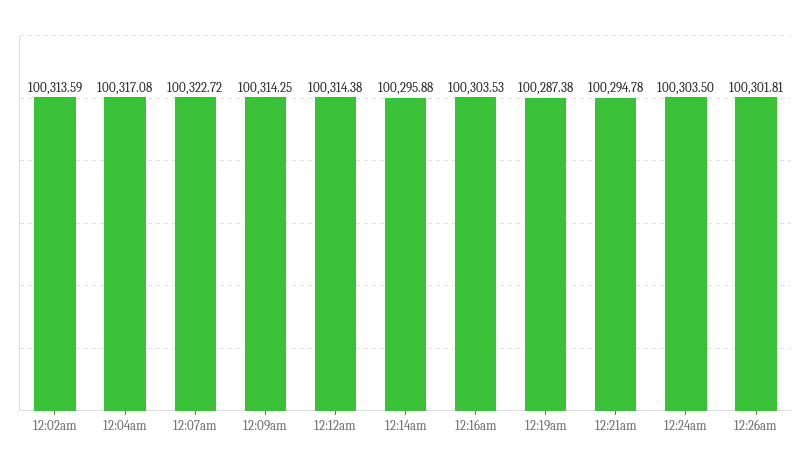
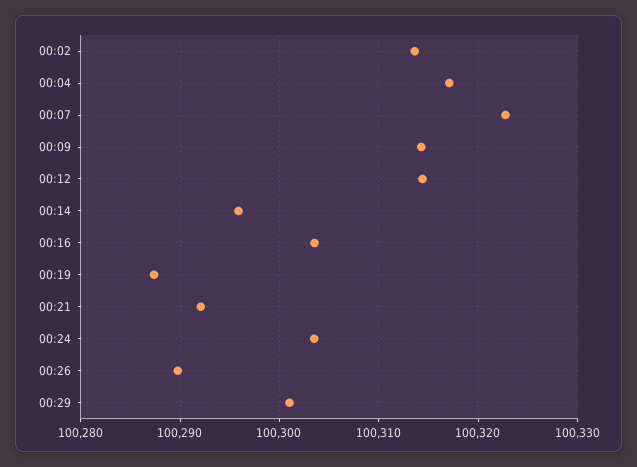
12:21am: 100294.78 -> 100292
12:26am: 100301.81 -> 100290
00:29: none -> 100301

